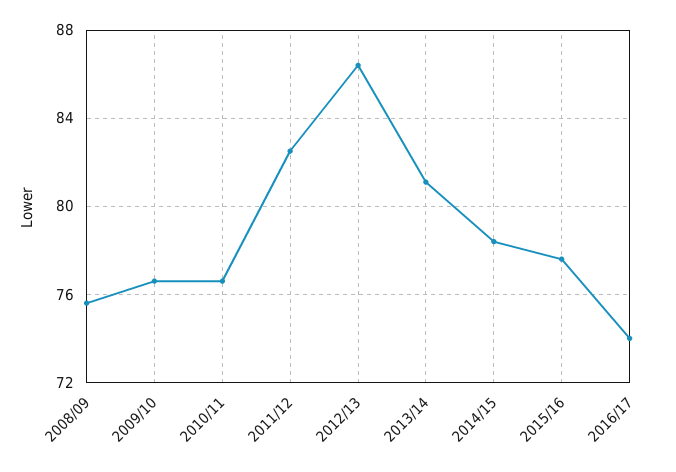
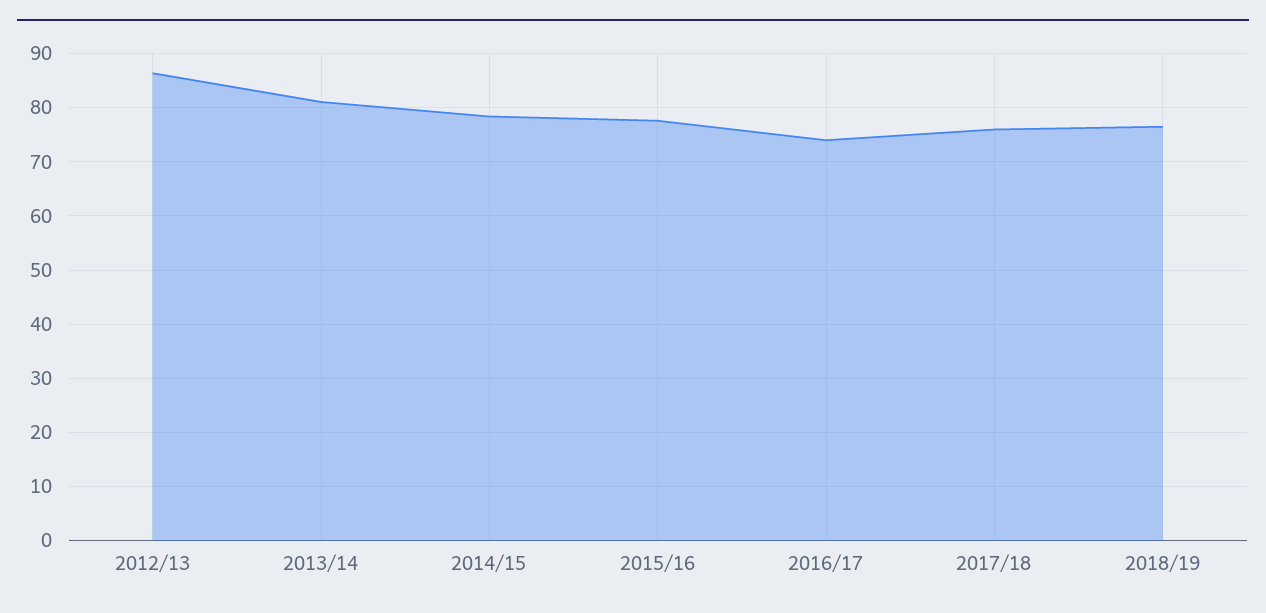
2008/09: 75.5 -> none
2009/10: 76.5 -> none
2010/11: 76.5 -> none
2011/12: 82.5 -> none
2017/18: none -> 76
2018/19: none -> 76

